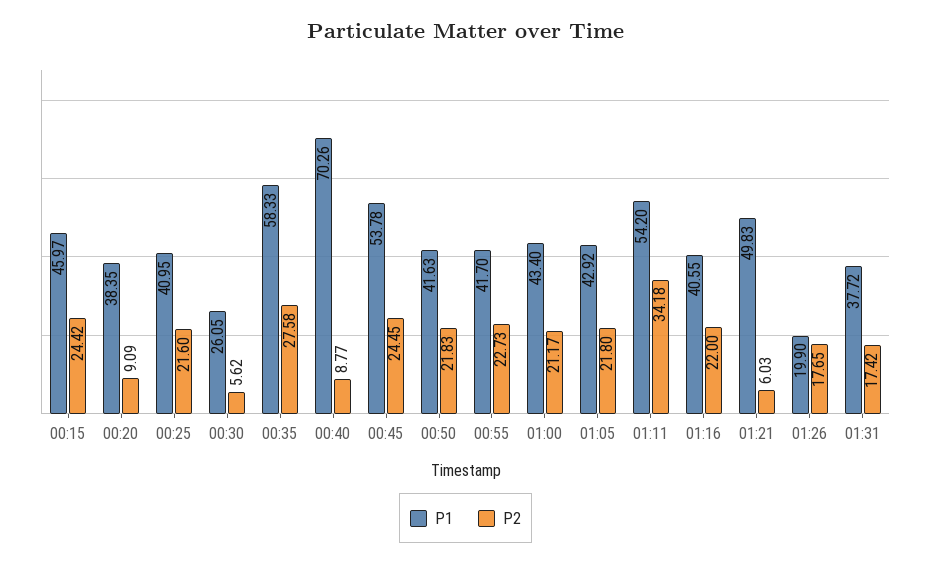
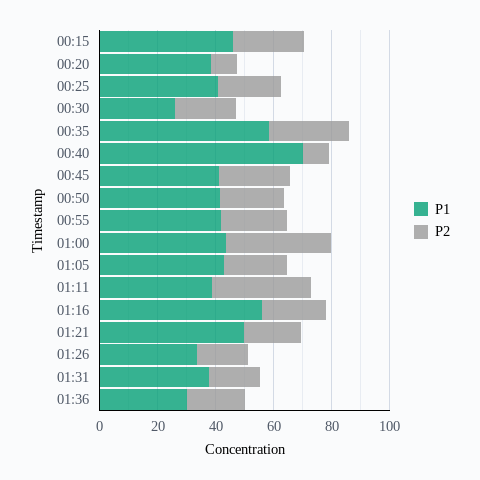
P2, 00:30: 5.62 -> 20
P1, 00:45: 53.78 -> 40
P2, 01:00: 21.17 -> 35
P1, 01:11: 54.2 -> 40
P1, 01:16: 40.55 -> 55
P2, 01:21: 6.03 -> 20
P1, 01:26: 19.9 -> 35
P1, 01:36: none -> 30
P2, 01:36: none -> 20

